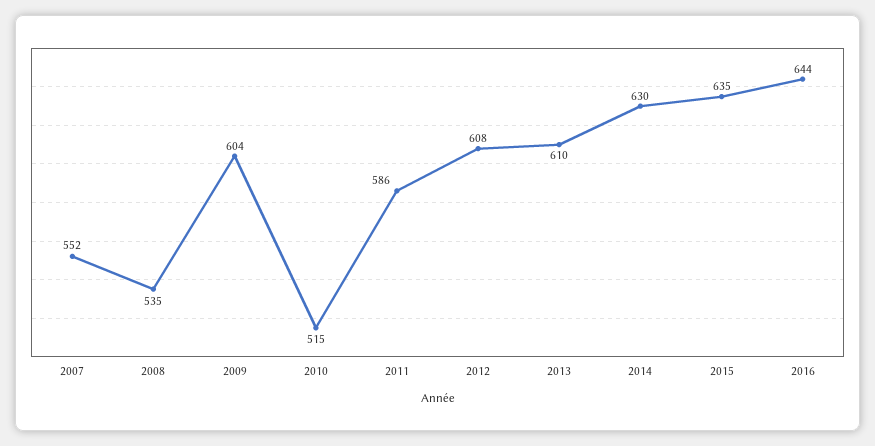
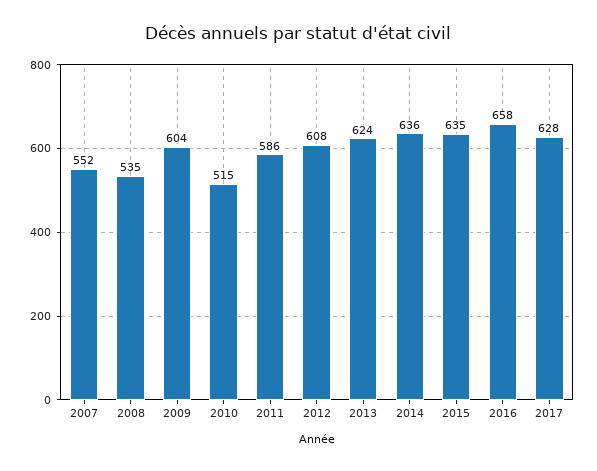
2013: 610 -> 624
2014: 630 -> 636
2016: 644 -> 658
2017: none -> 628

